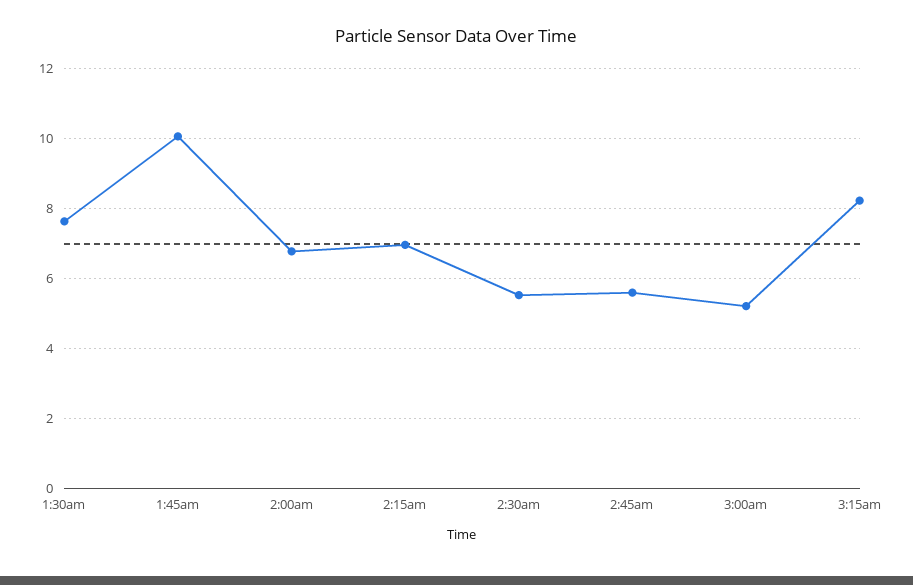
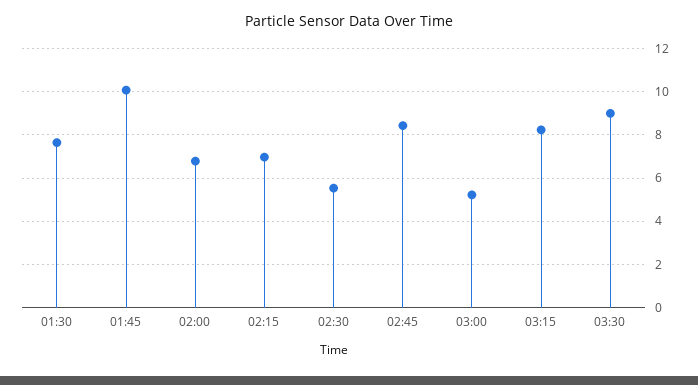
2:45am: 5.6 -> 8.5
03:30: none -> 9

